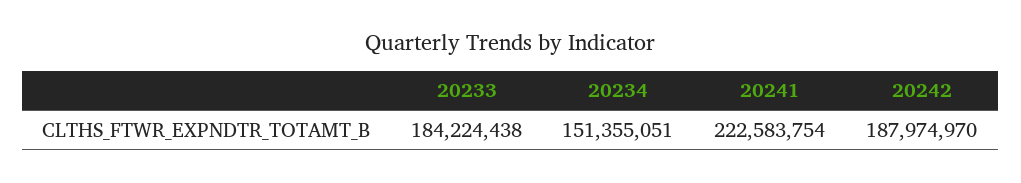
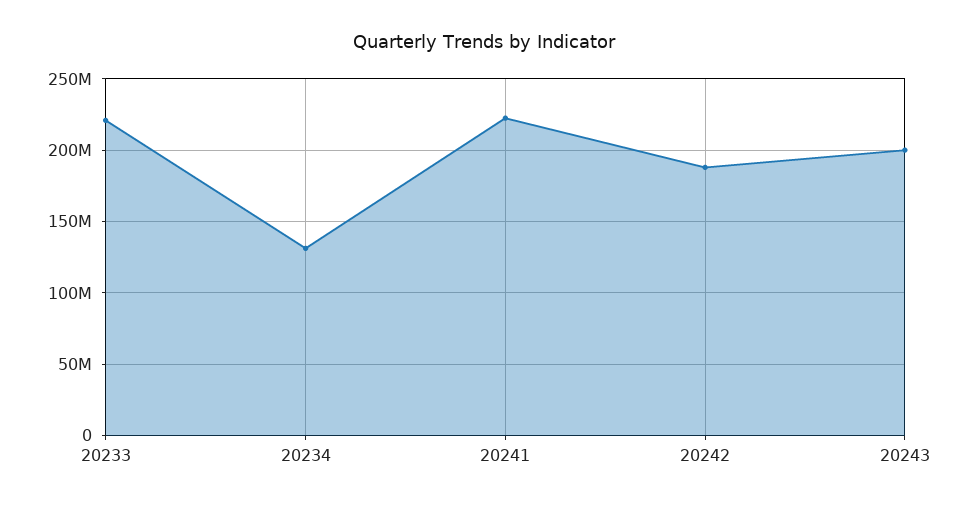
20233: 184224438 -> 220000000
20234: 151355051 -> 130000000
20243: none -> 200000000

